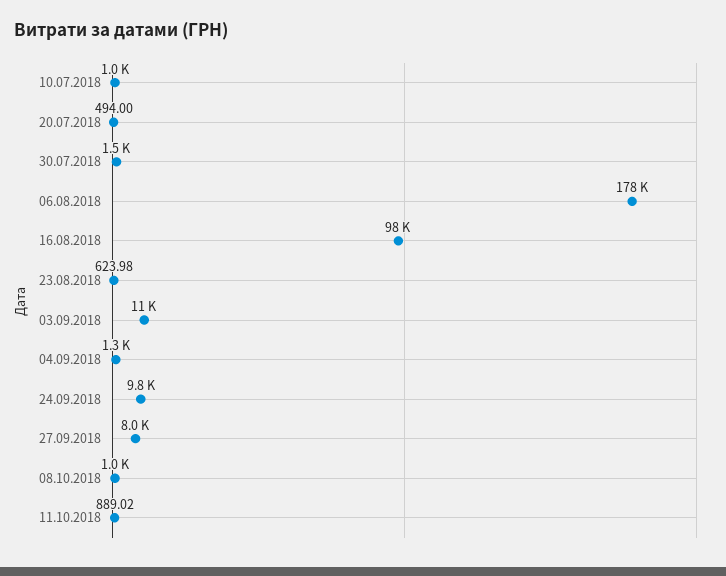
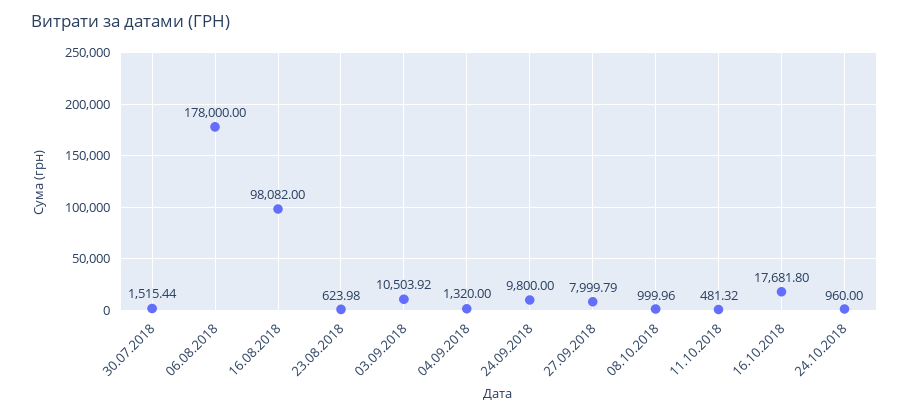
10.07.2018: 1000 -> none
20.07.2018: 494 -> none
11.10.2018: 889.02 -> 481.32
16.10.2018: none -> 17681.8
24.10.2018: none -> 960

